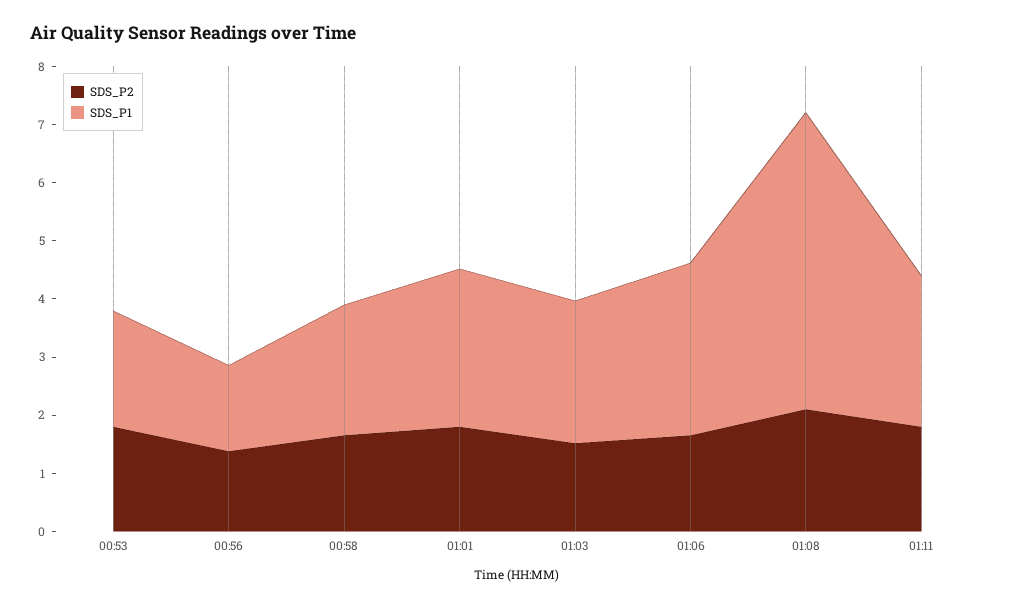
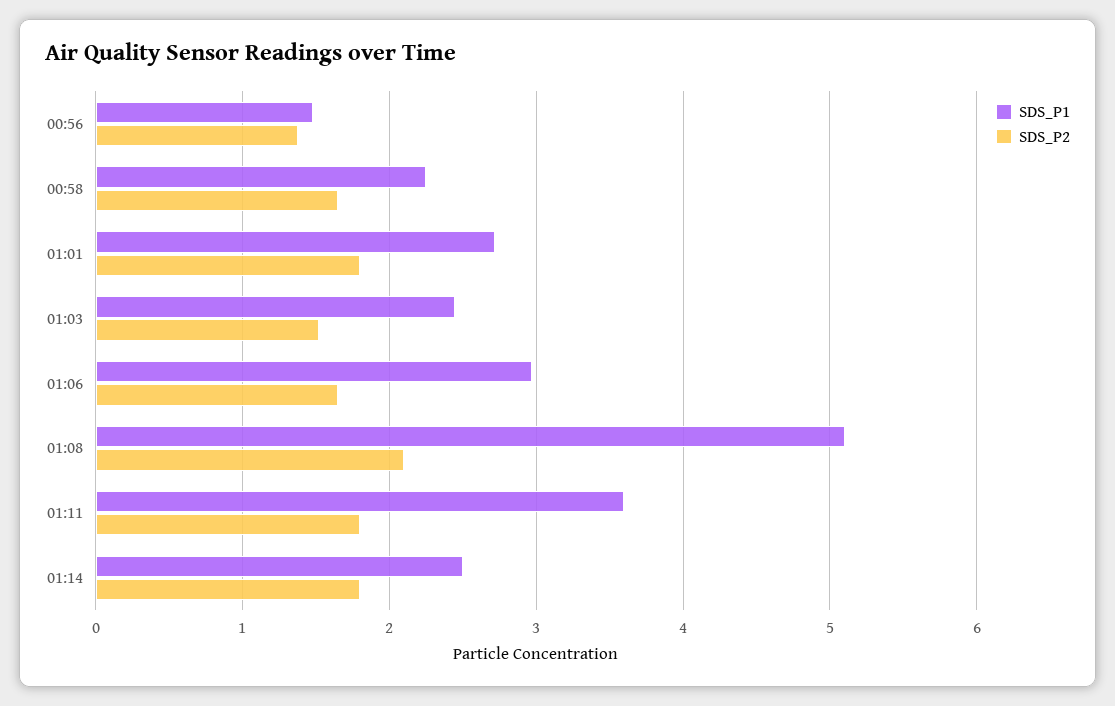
SDS_P2, 00:53: 1.8 -> none
SDS_P1, 00:53: 2 -> none
SDS_P1, 01:11: 2.6 -> 3.6
SDS_P1, 01:14: none -> 2.5
SDS_P2, 01:14: none -> 1.8

